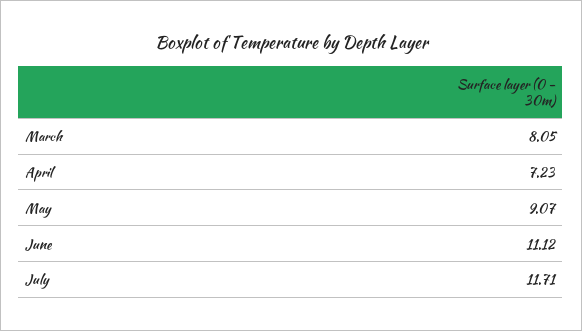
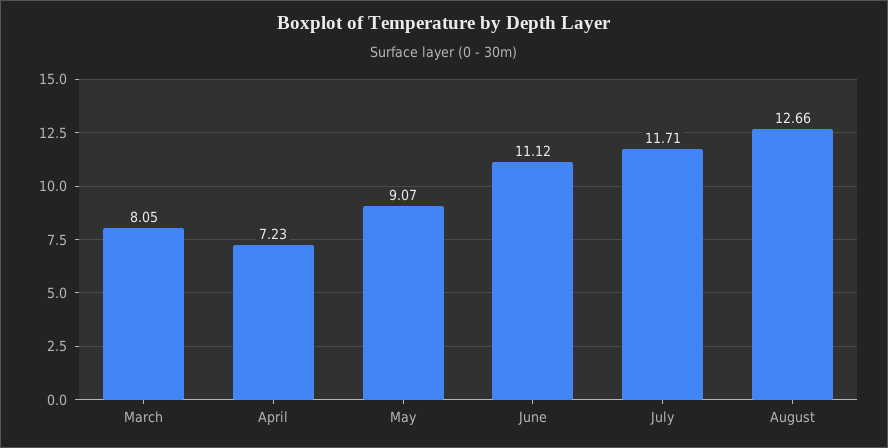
August: none -> 12.66

